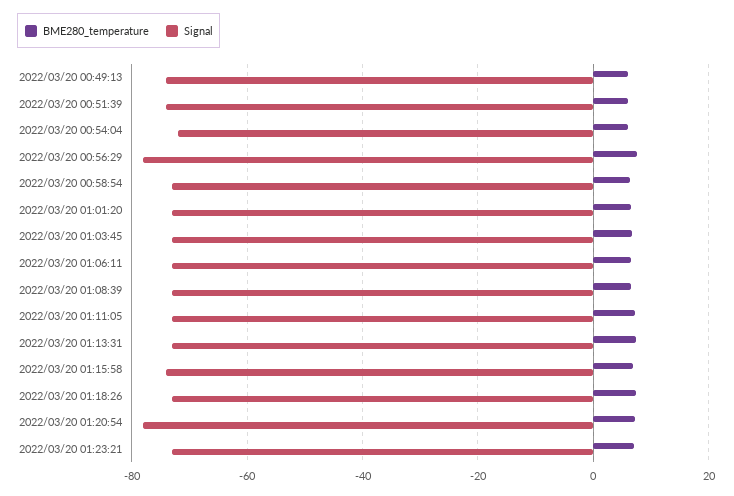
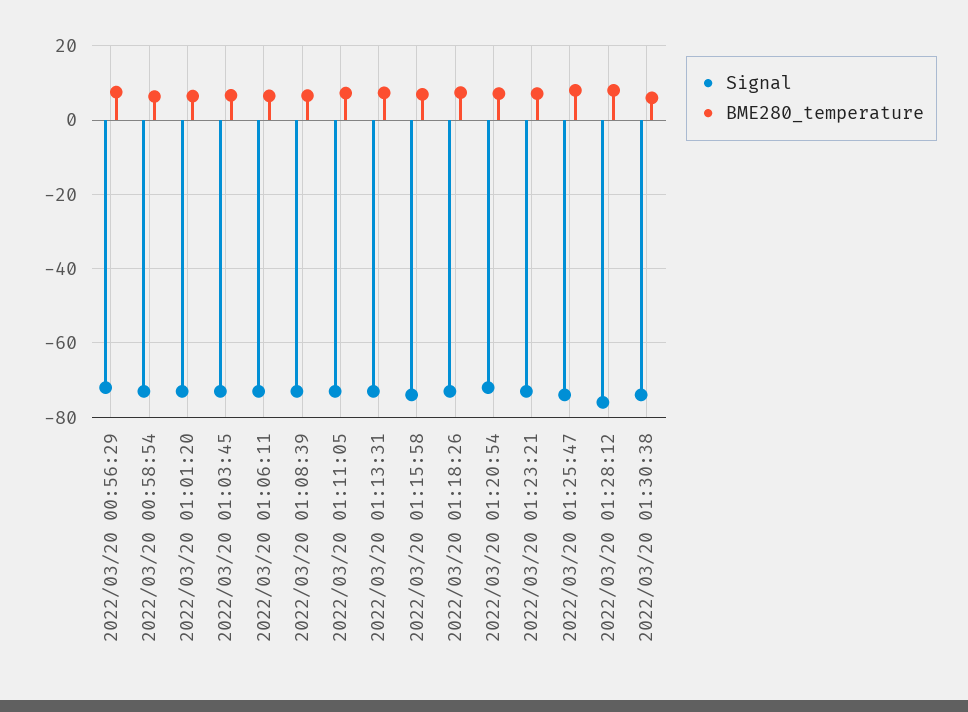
BME280_temperature, 2022/03/20 00:49:13: 6 -> none
Signal, 2022/03/20 00:49:13: -74 -> none
BME280_temperature, 2022/03/20 00:51:39: 6 -> none
Signal, 2022/03/20 00:51:39: -74 -> none
BME280_temperature, 2022/03/20 00:54:04: 6 -> none
Signal, 2022/03/20 00:54:04: -72 -> none
Signal, 2022/03/20 00:56:29: -78 -> -72
Signal, 2022/03/20 01:20:54: -78 -> -72
Signal, 2022/03/20 01:25:47: none -> -74
BME280_temperature, 2022/03/20 01:25:47: none -> 8
Signal, 2022/03/20 01:28:12: none -> -76
BME280_temperature, 2022/03/20 01:28:12: none -> 8
Signal, 2022/03/20 01:30:38: none -> -74
BME280_temperature, 2022/03/20 01:30:38: none -> 6

